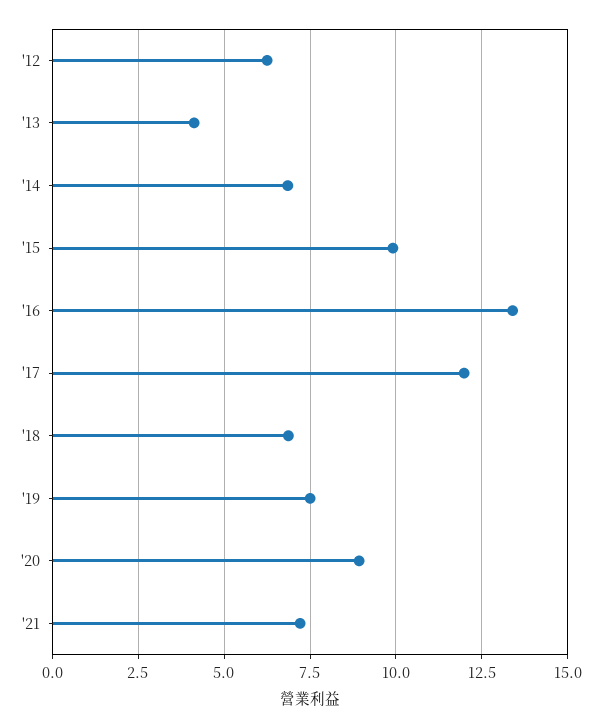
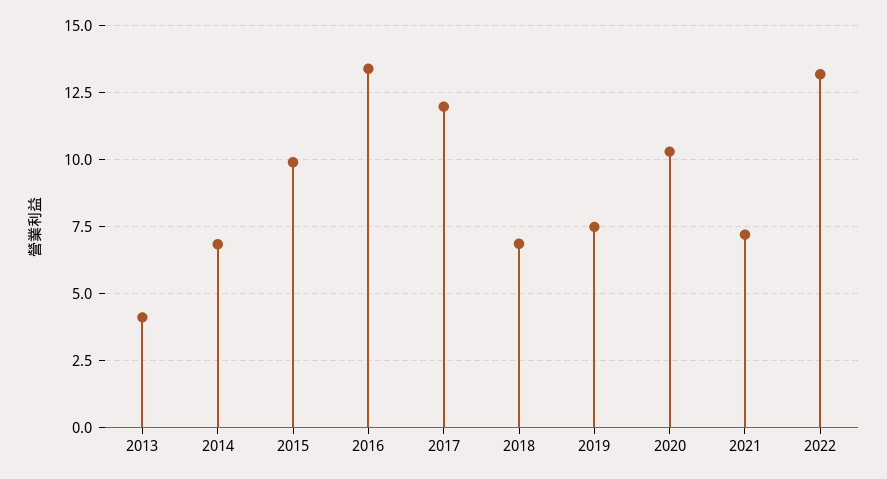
'12: 6.25 -> none
'20: 9 -> 10.25
2022: none -> 13.25

